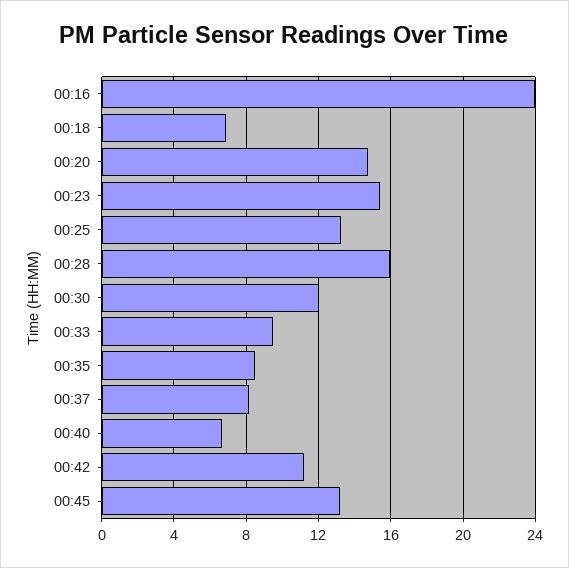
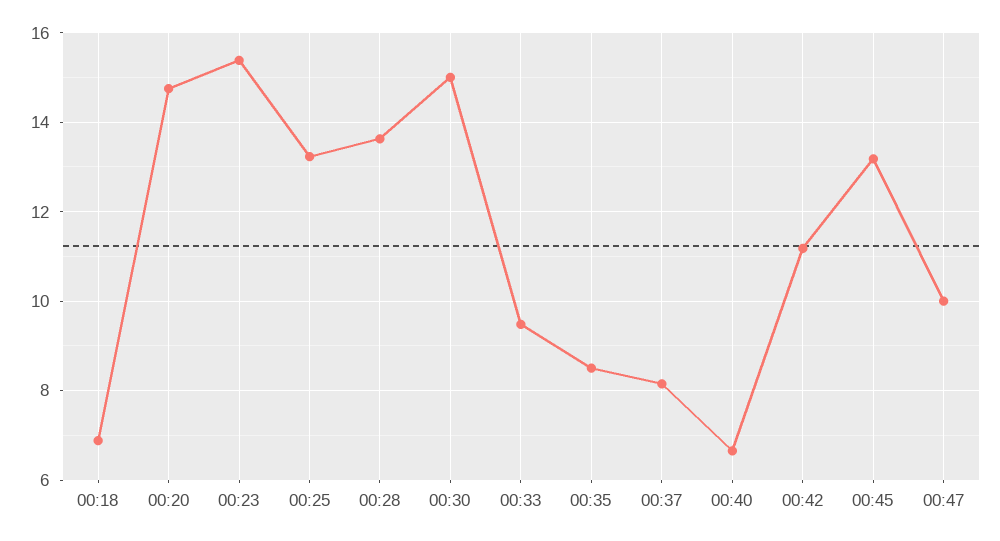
00:16: 24 -> none
00:28: 16 -> 13.6
00:30: 12 -> 15
00:47: none -> 10

